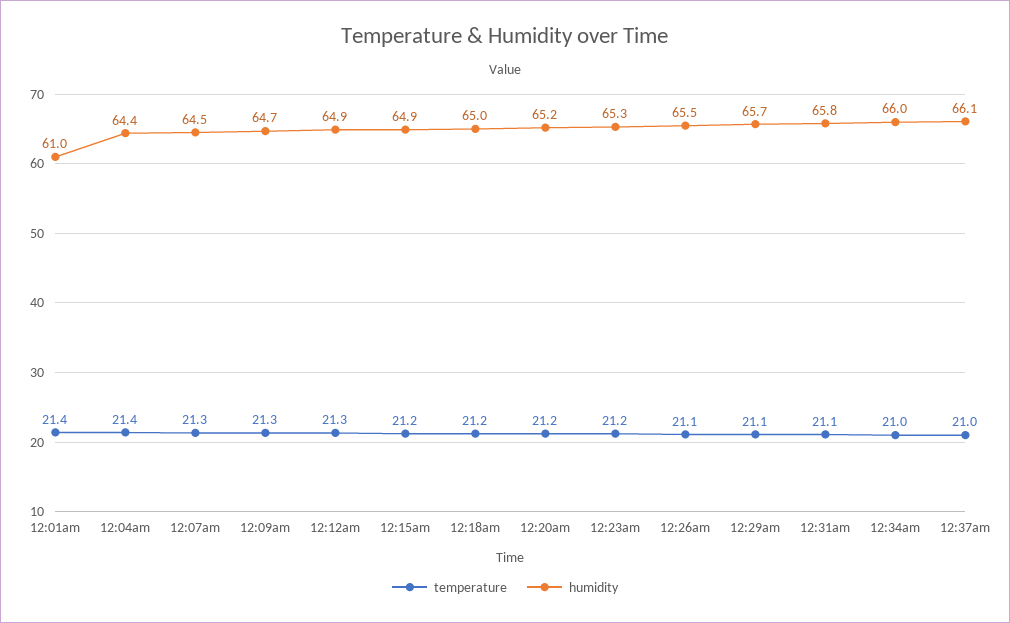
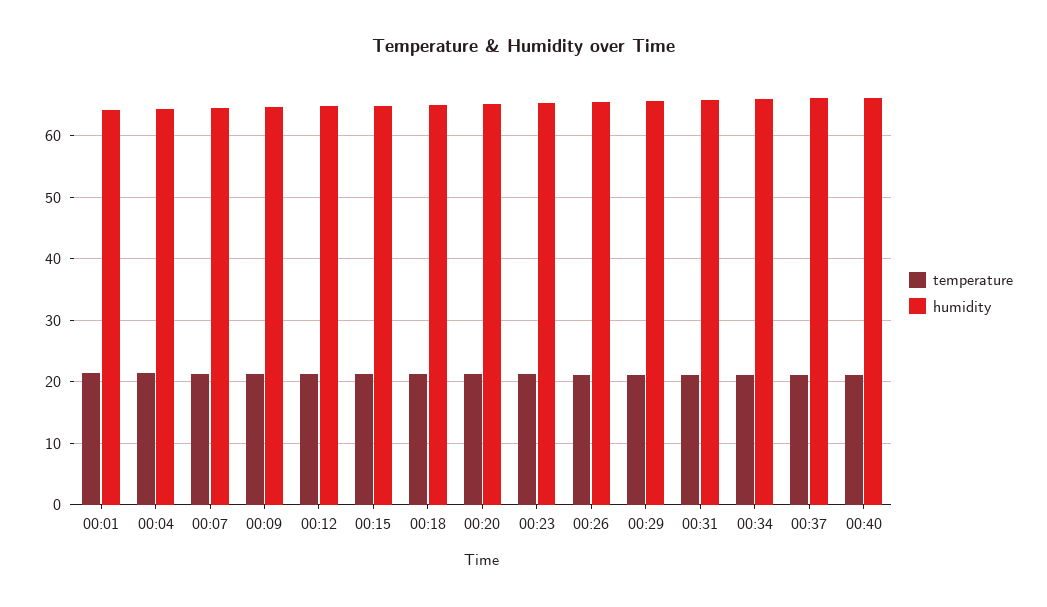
humidity, 12:01am: 61 -> 64
temperature, 00:40: none -> 21
humidity, 00:40: none -> 66

